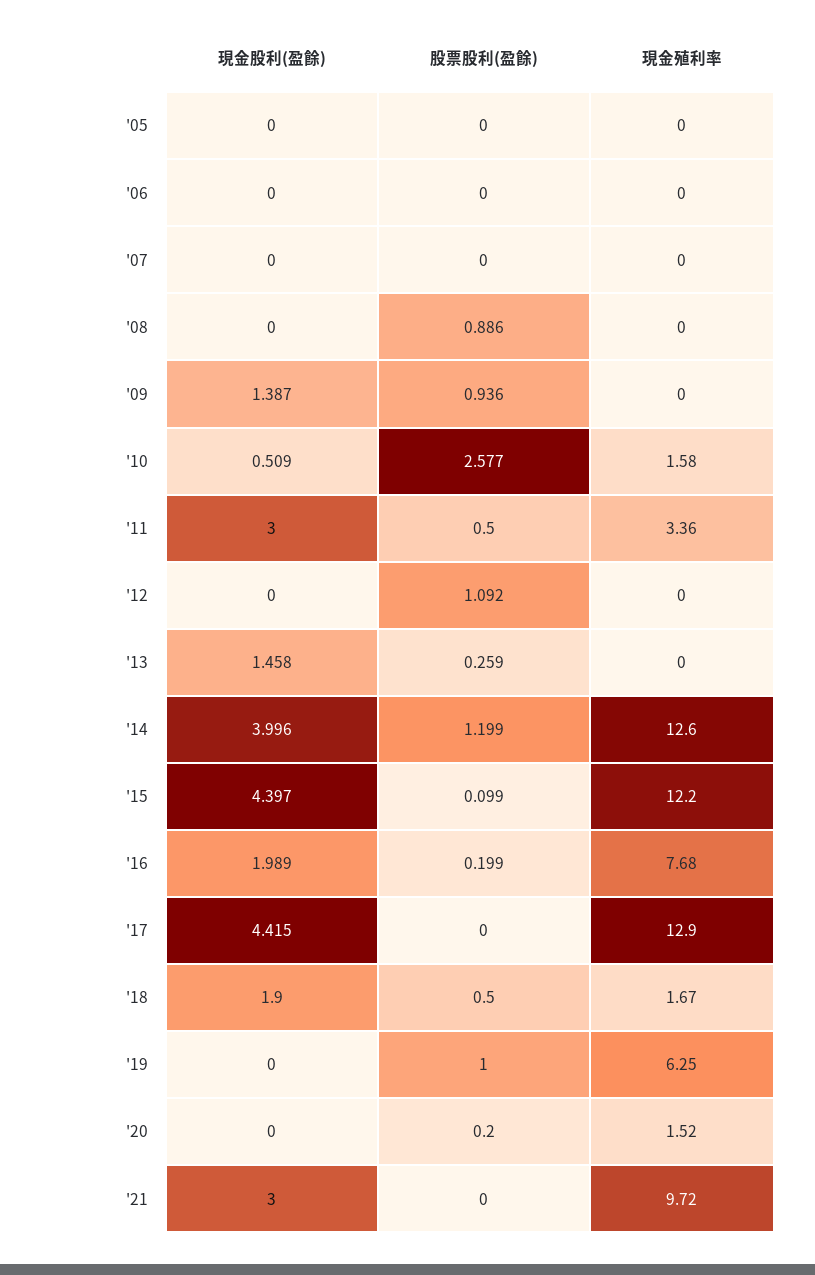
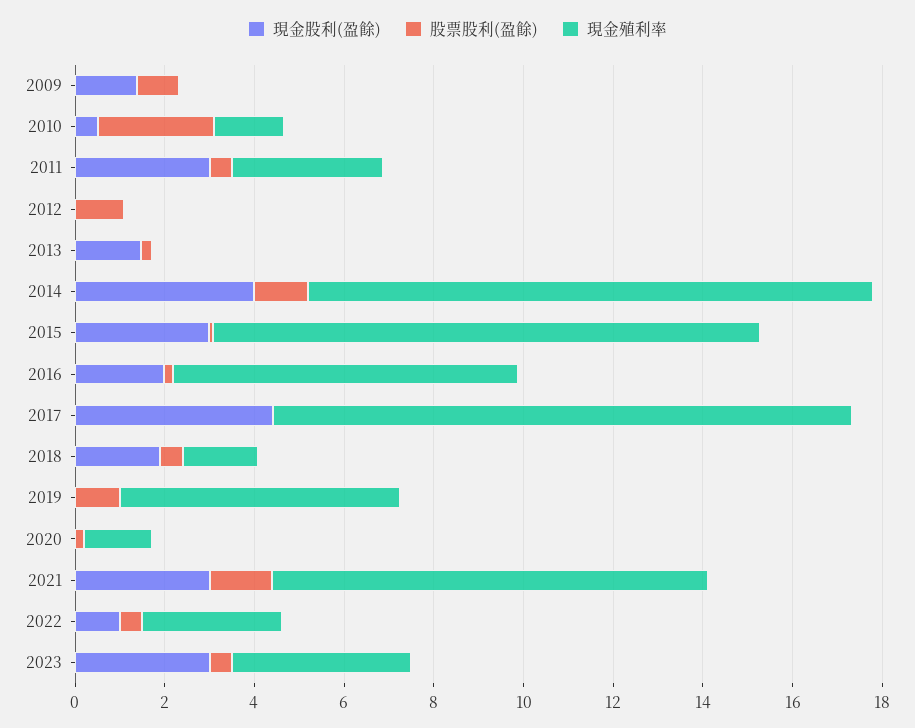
現金股利(盈餘), '05: 0 -> none
股票股利(盈餘), '05: 0 -> none
現金殖利率, '05: 0 -> none
現金股利(盈餘), '06: 0 -> none
股票股利(盈餘), '06: 0 -> none
現金殖利率, '06: 0 -> none
現金股利(盈餘), '07: 0 -> none
股票股利(盈餘), '07: 0 -> none
現金殖利率, '07: 0 -> none
現金股利(盈餘), '08: 0 -> none
股票股利(盈餘), '08: 0.886 -> none
現金殖利率, '08: 0 -> none
現金股利(盈餘), '15: 4.397 -> 3
股票股利(盈餘), '21: 0 -> 1.5
現金股利(盈餘), 2022: none -> 1
股票股利(盈餘), 2022: none -> 0.5
現金殖利率, 2022: none -> 3
現金股利(盈餘), 2023: none -> 3
股票股利(盈餘), 2023: none -> 0.5
現金殖利率, 2023: none -> 4

